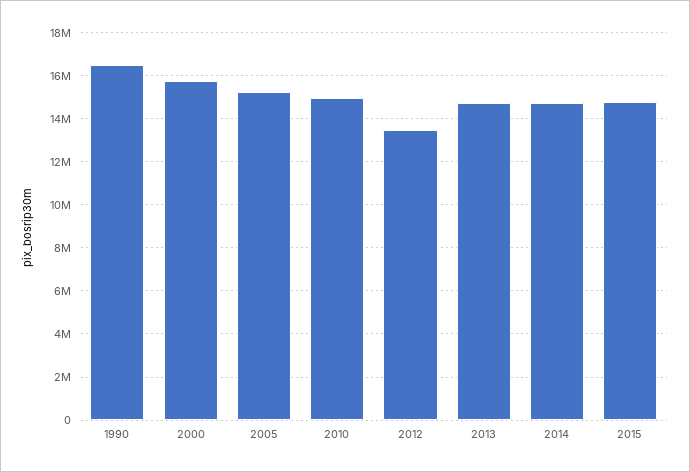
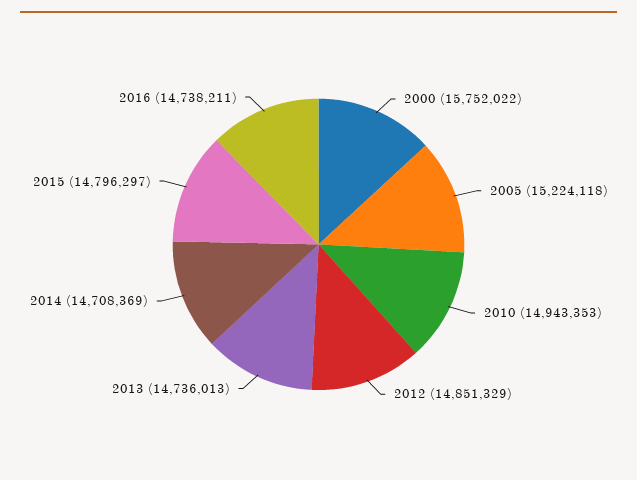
1990: 16500000 -> none
2012: 13500000 -> 14851329
2016: none -> 14738211

